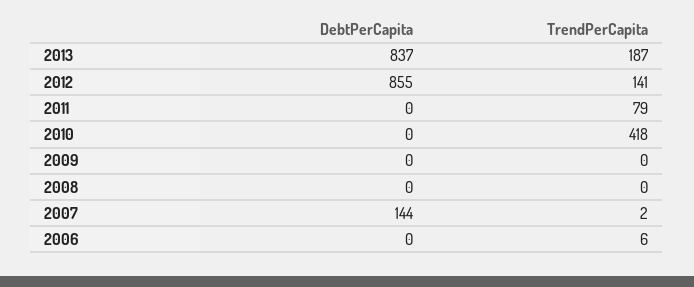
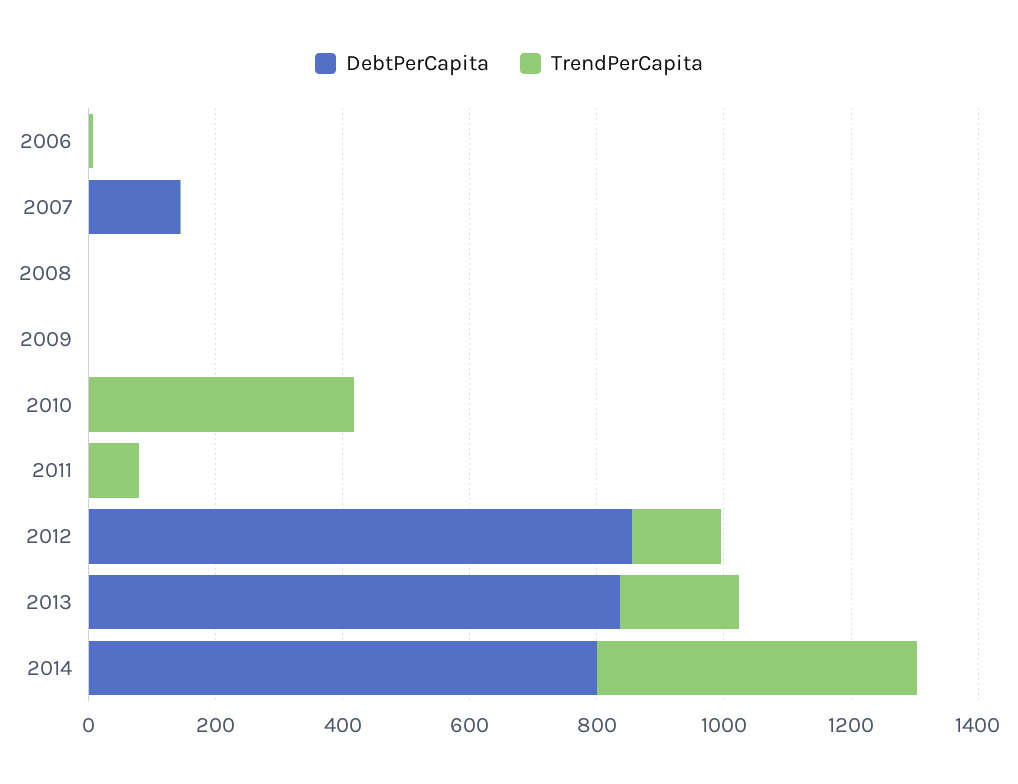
DebtPerCapita, 2014: none -> 800
TrendPerCapita, 2014: none -> 500

